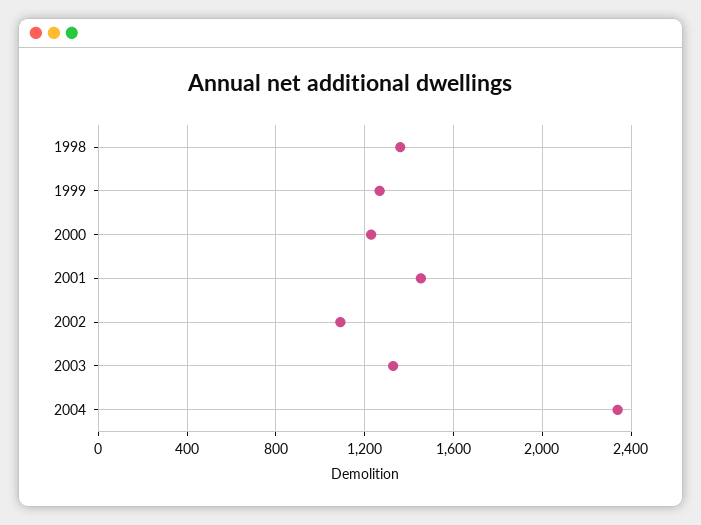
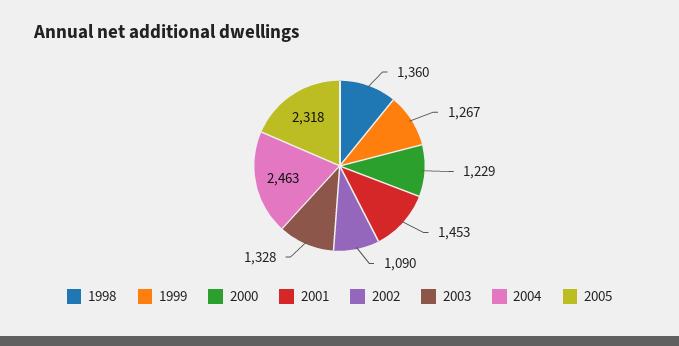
2004: 2350 -> 2463
2005: none -> 2318

